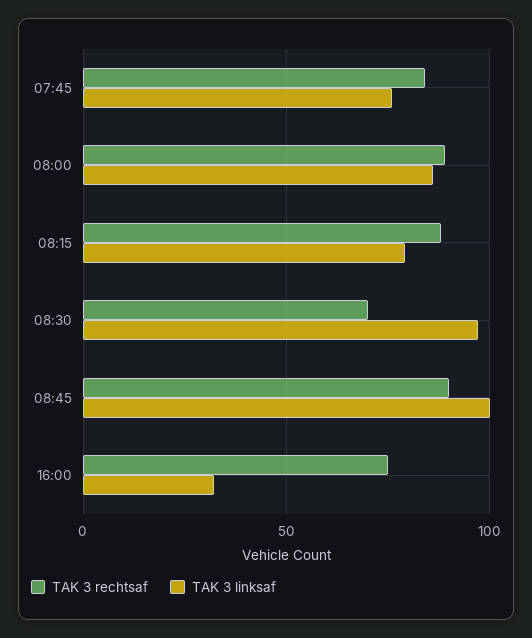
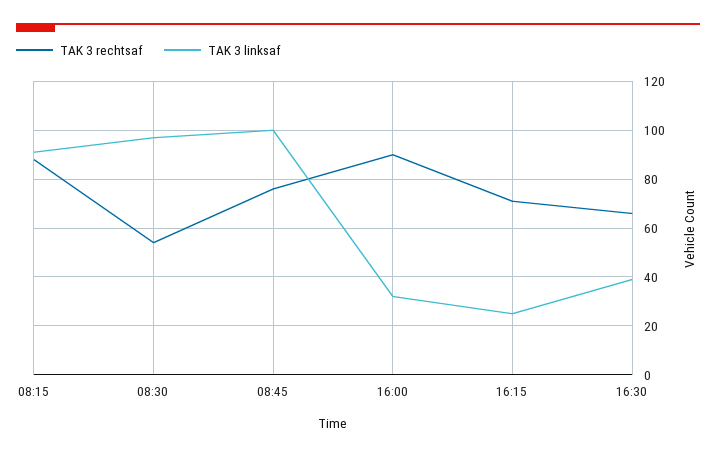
TAK 3 rechtsaf, 07:45: 85 -> none
TAK 3 linksaf, 07:45: 75 -> none
TAK 3 rechtsaf, 08:00: 90 -> none
TAK 3 linksaf, 08:00: 85 -> none
TAK 3 linksaf, 08:15: 80 -> 90
TAK 3 rechtsaf, 08:30: 70 -> 55
TAK 3 rechtsaf, 08:45: 90 -> 75
TAK 3 rechtsaf, 16:00: 75 -> 90
TAK 3 rechtsaf, 16:15: none -> 70
TAK 3 linksaf, 16:15: none -> 25
TAK 3 rechtsaf, 16:30: none -> 65
TAK 3 linksaf, 16:30: none -> 40

